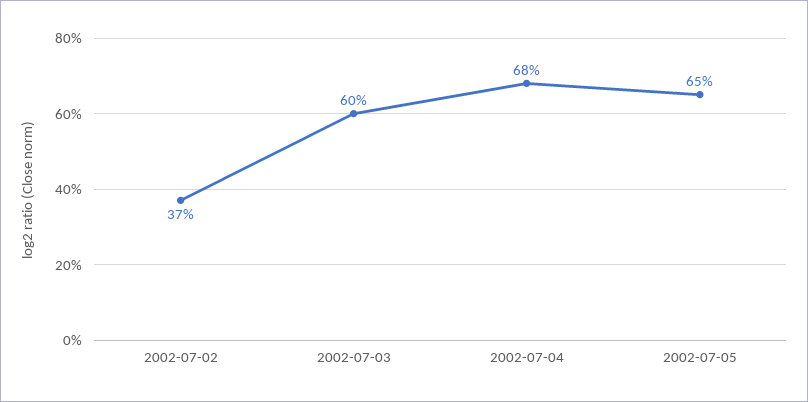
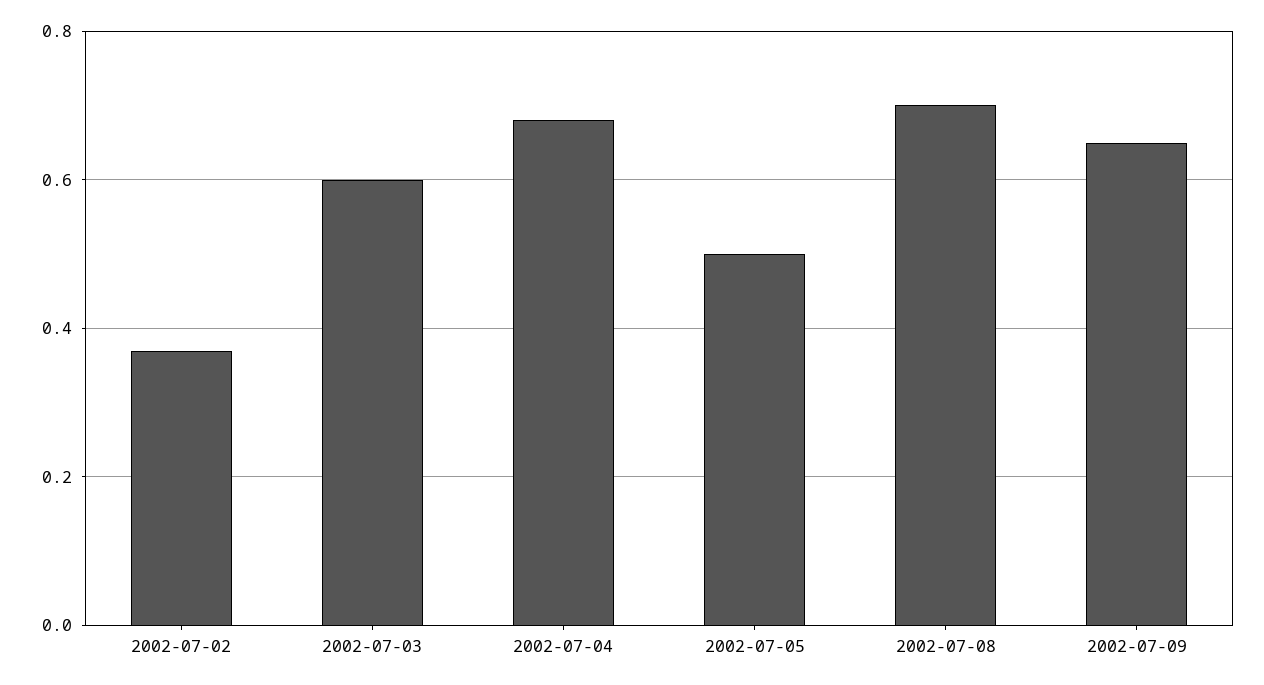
2002-07-05: 0.65 -> 0.5
2002-07-08: none -> 0.7
2002-07-09: none -> 0.65

